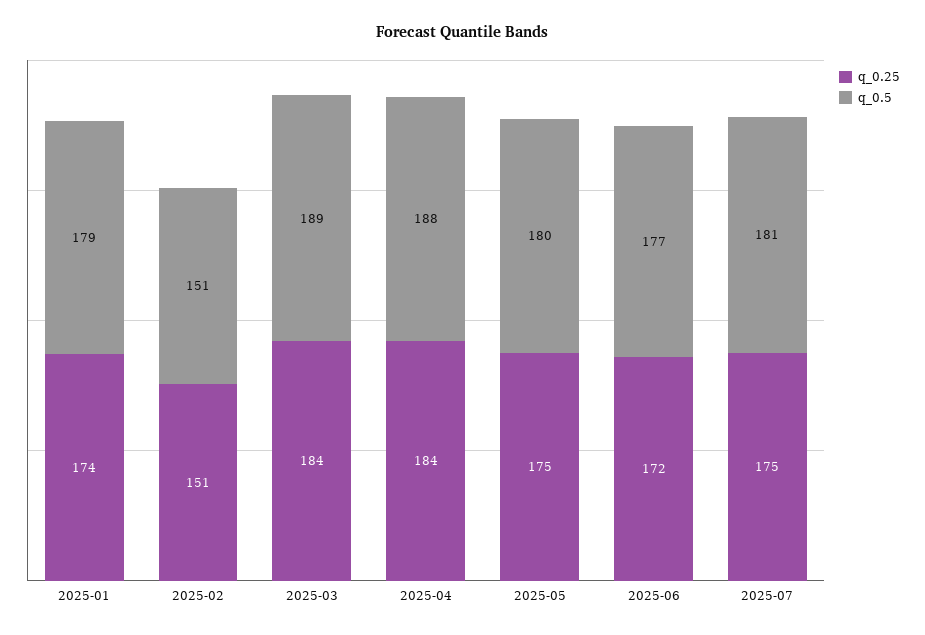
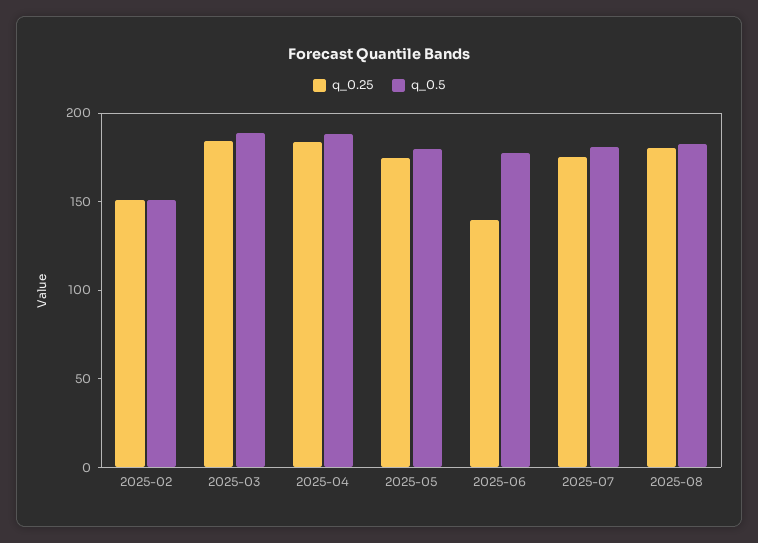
q_0.25, 2025-01: 174 -> none
q_0.5, 2025-01: 179 -> none
q_0.25, 2025-06: 172 -> 140
q_0.25, 2025-08: none -> 180
q_0.5, 2025-08: none -> 180

